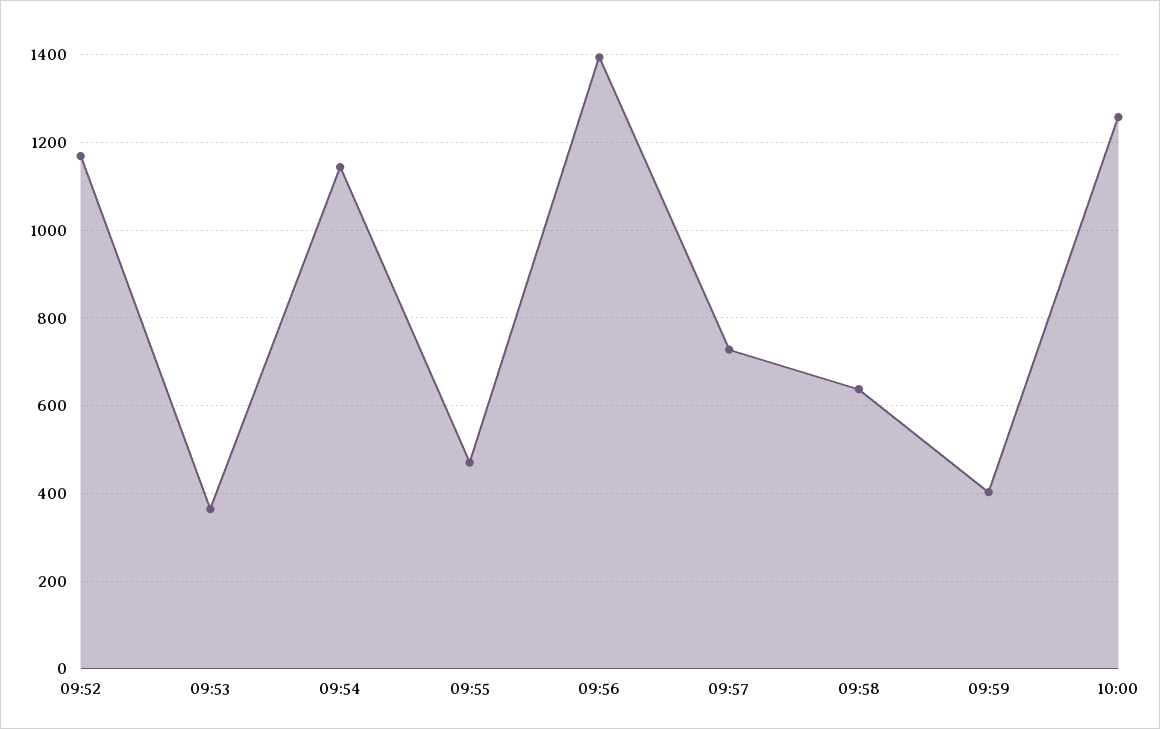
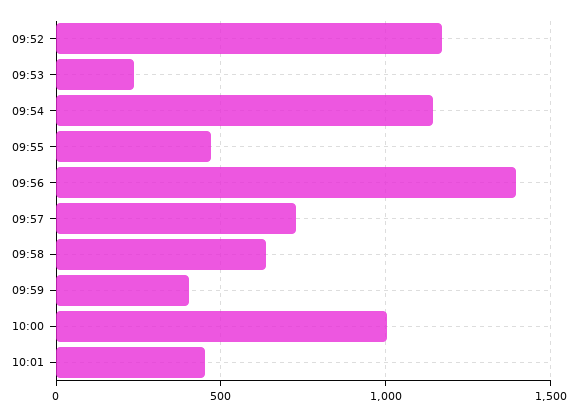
09:53: 360 -> 250
10:00: 1260 -> 1000
10:01: none -> 450

